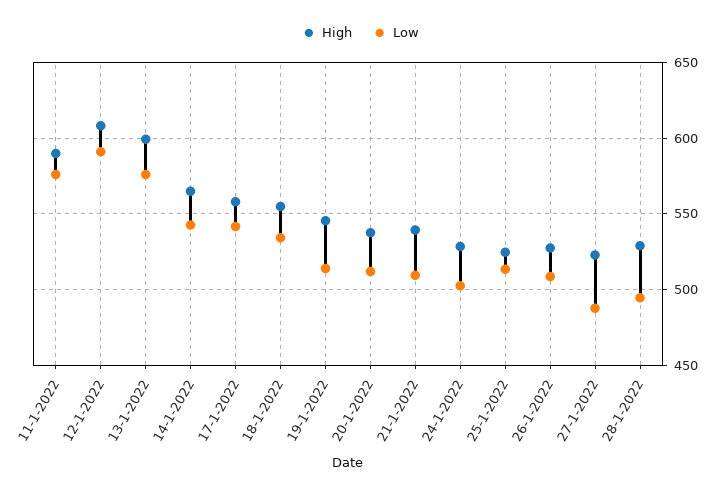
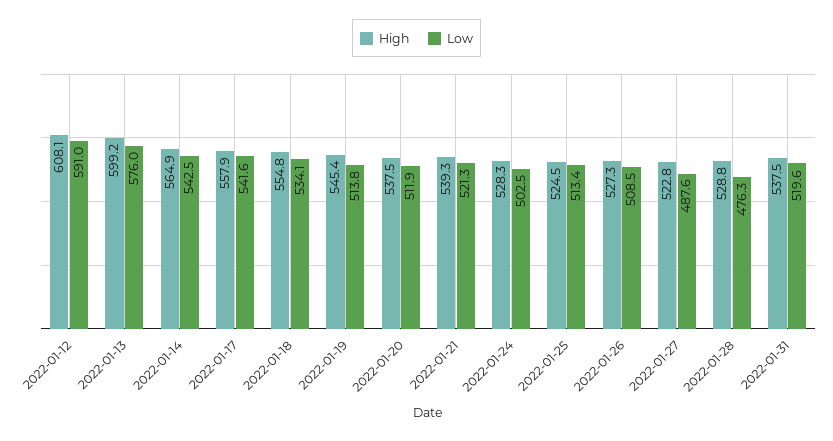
High, 11-1-2022: 590 -> none
Low, 11-1-2022: 575 -> none
Low, 21-1-2022: 510 -> 521.3
Low, 28-1-2022: 495 -> 476.3
High, 2022-01-31: none -> 537.5
Low, 2022-01-31: none -> 519.6

